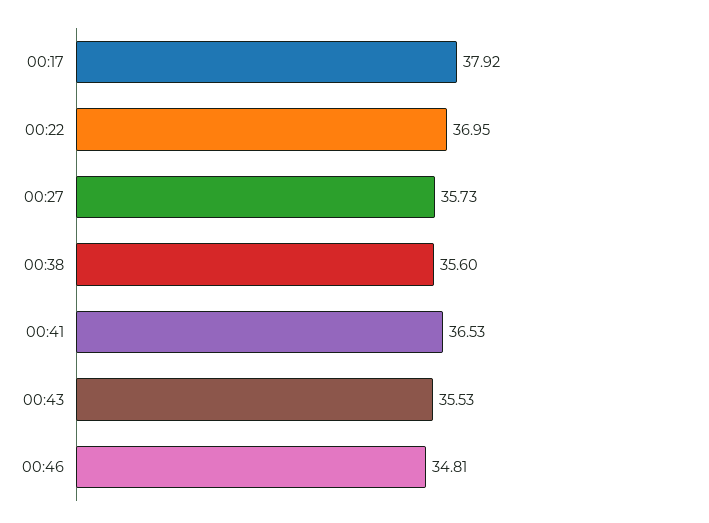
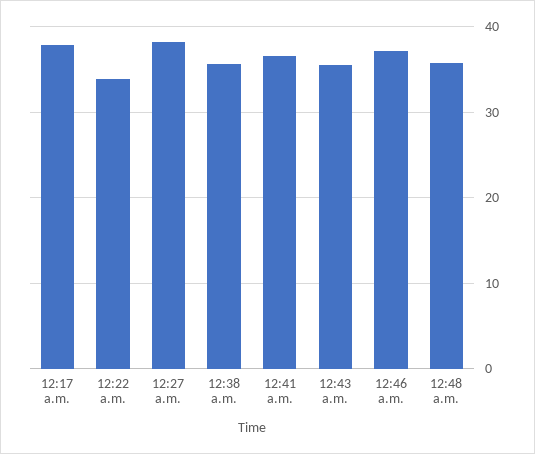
00:22: 36.95 -> 34
00:27: 35.73 -> 38
00:46: 34.81 -> 37
12:48 a.m.: none -> 36

